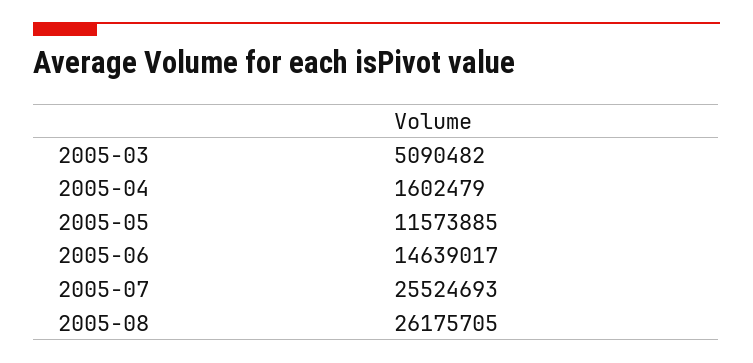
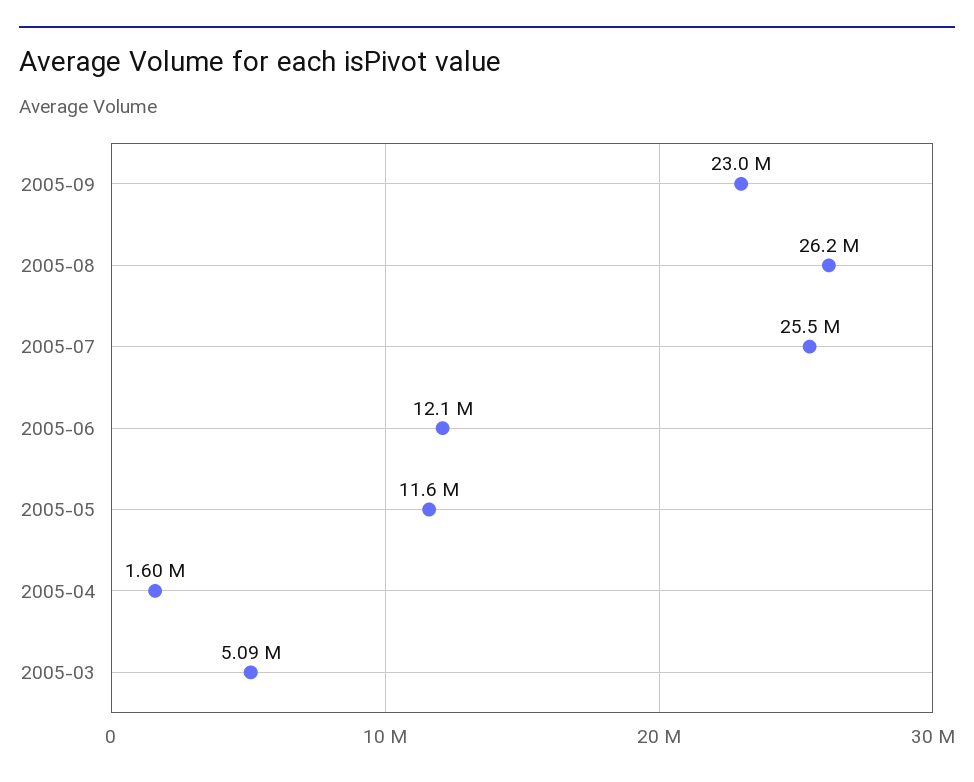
2005-06: 14639017 -> 12100000
2005-09: none -> 23000000

